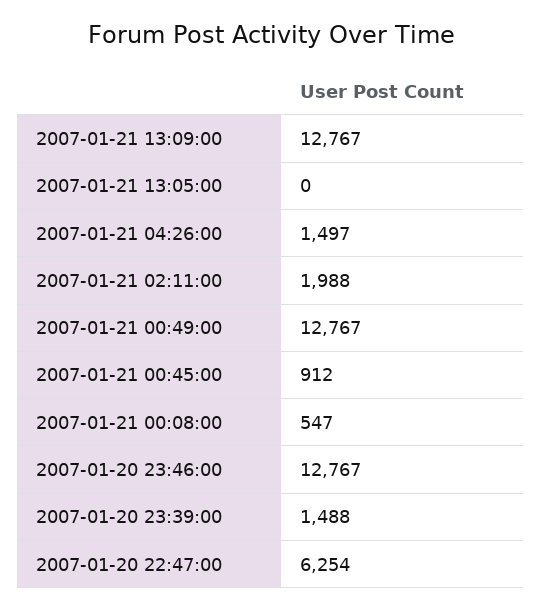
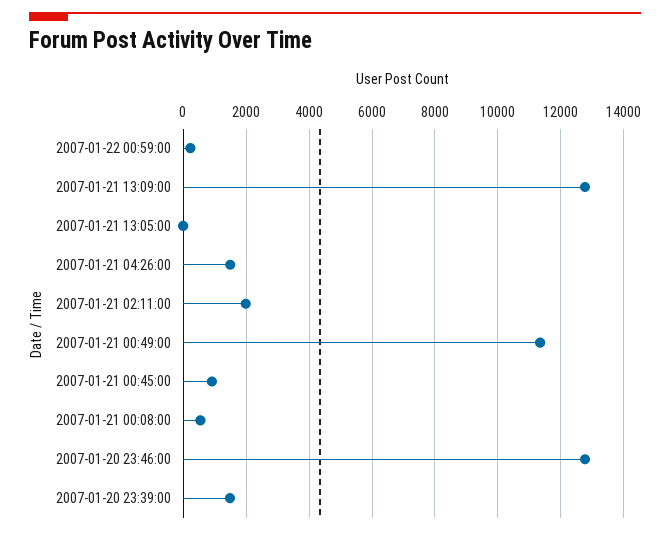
2007-01-21 00:49:00: 12767 -> 11400
2007-01-20 22:47:00: 6254 -> none
2007-01-22 00:59:00: none -> 200

